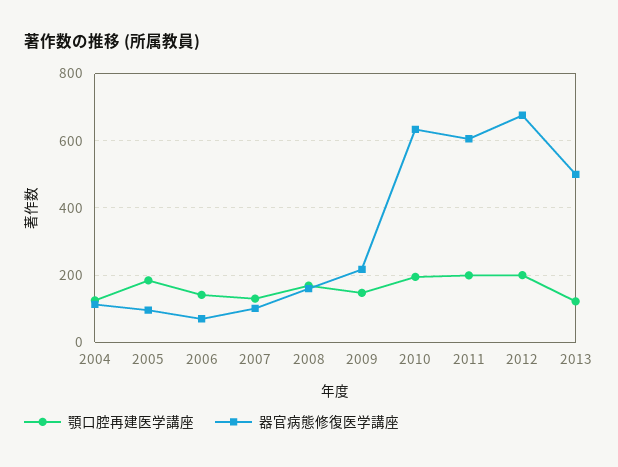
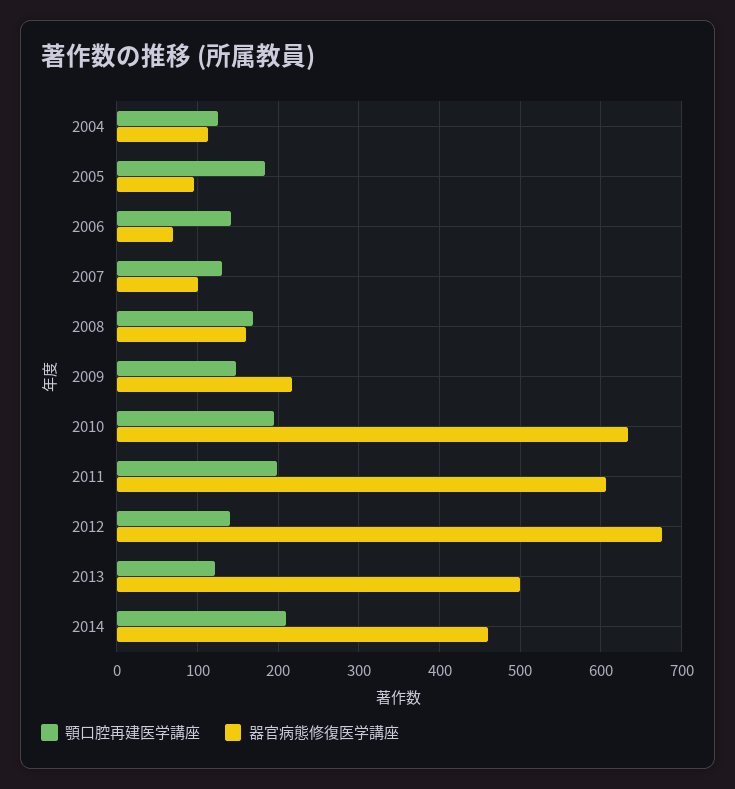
顎口腔再建医学講座, 2012: 200 -> 140
顎口腔再建医学講座, 2014: none -> 210
器官病態修復医学講座, 2014: none -> 460

